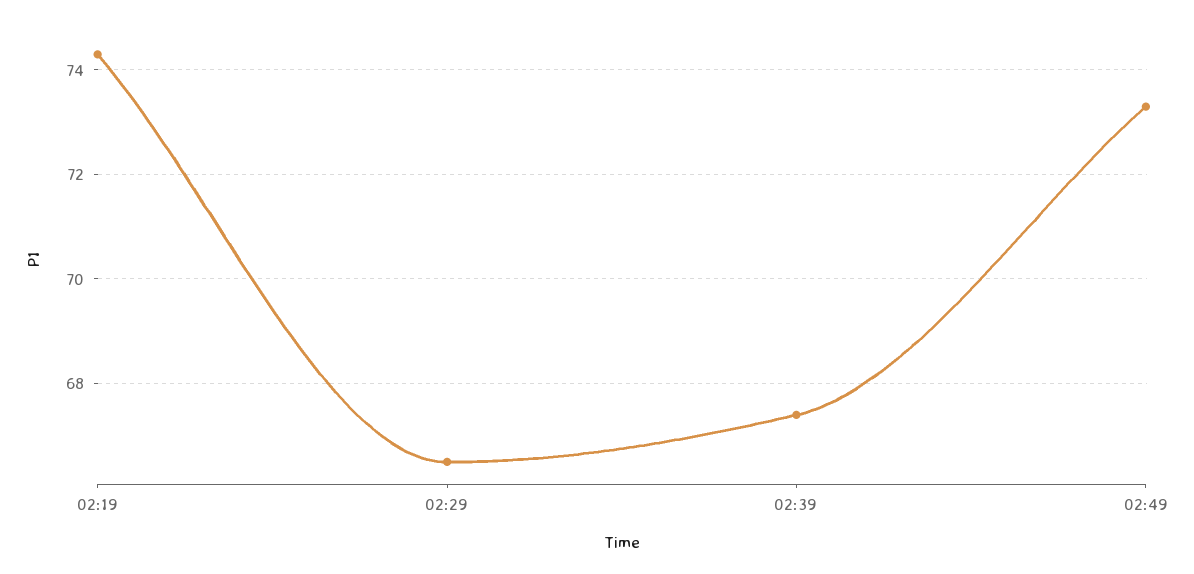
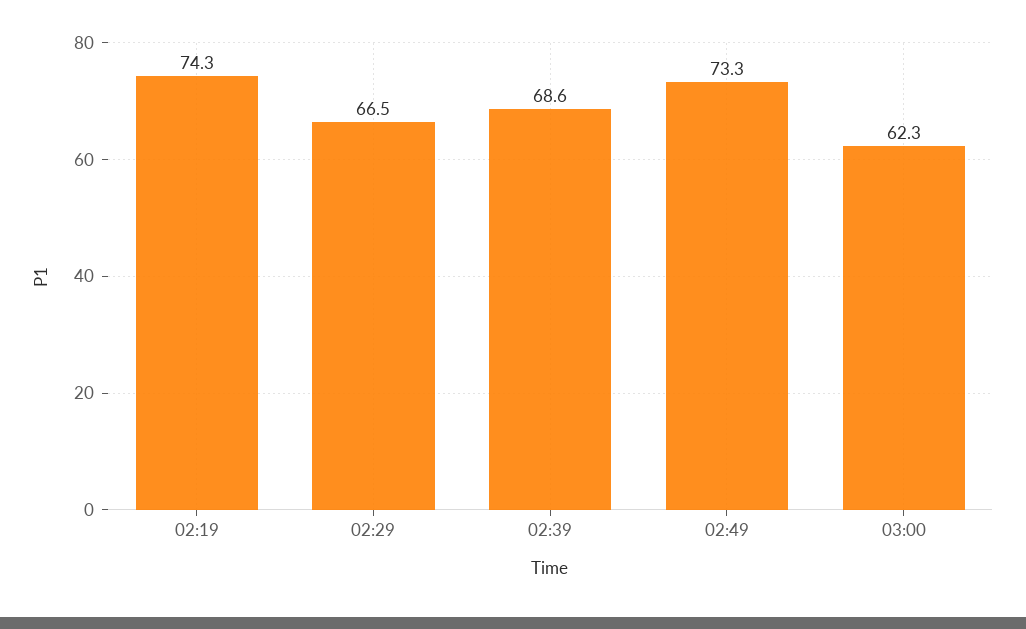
02:39: 67.5 -> 68.6
03:00: none -> 62.3

